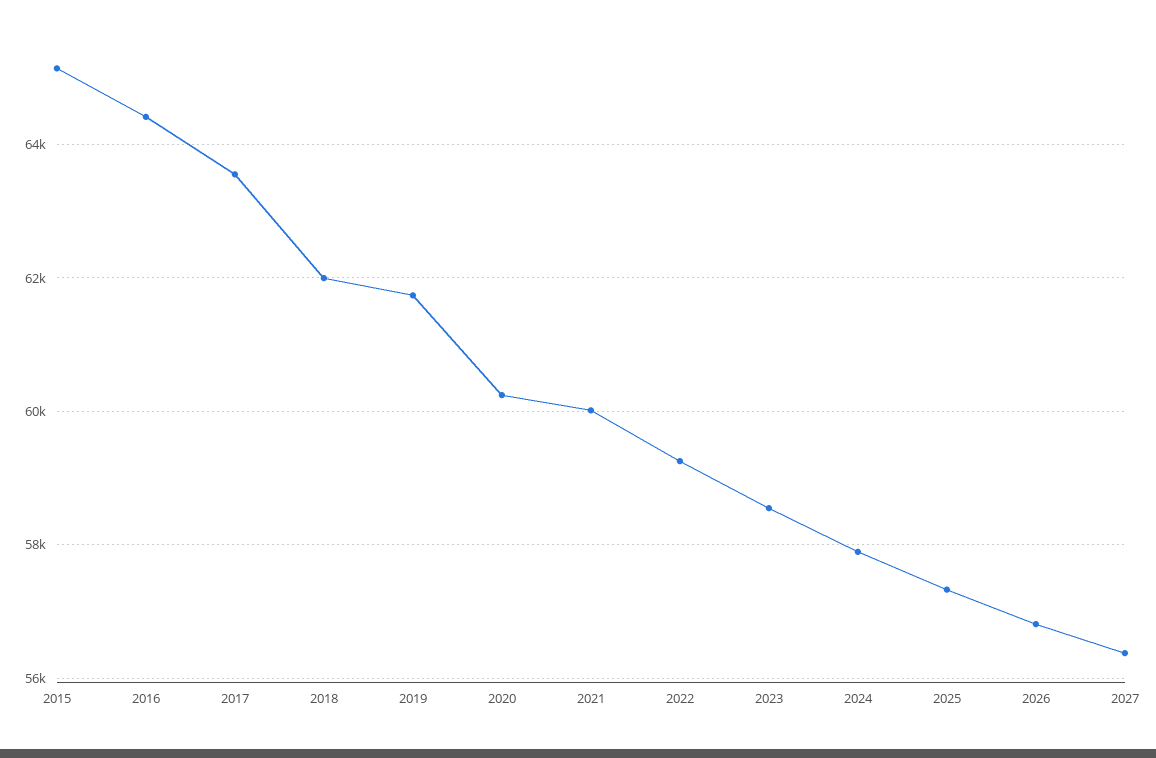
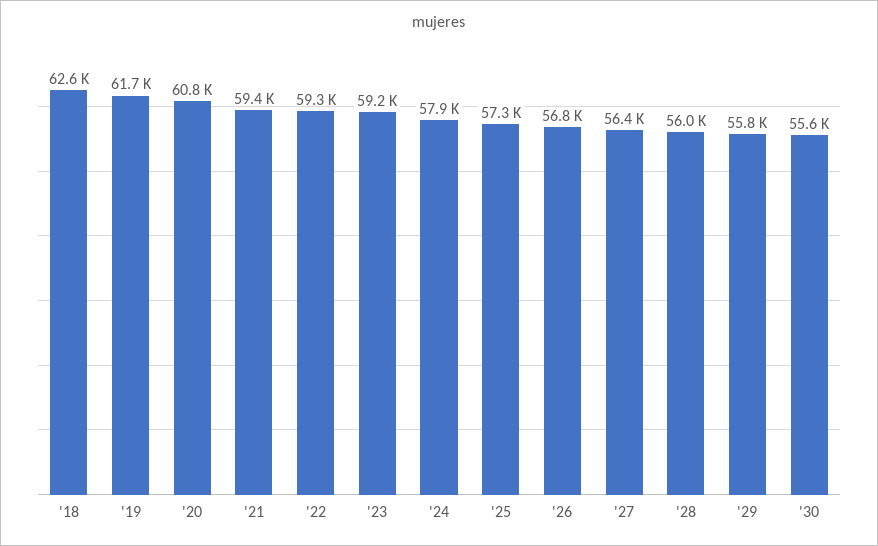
2015: 65200 -> none
2016: 64400 -> none
2017: 63600 -> none
2018: 62000 -> 62600
2020: 60200 -> 60800
2021: 60000 -> 59400
2023: 58600 -> 59200
'28: none -> 56000
'29: none -> 55800
'30: none -> 55600

